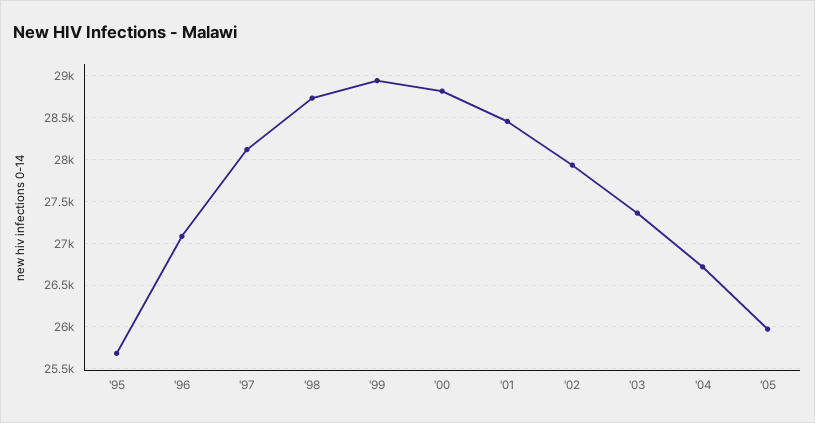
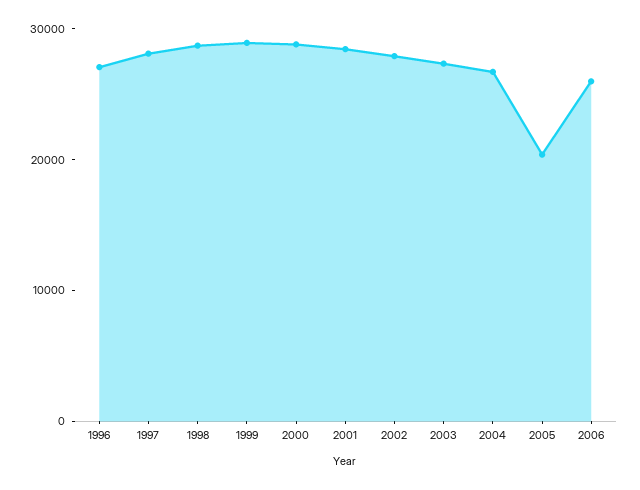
'95: 25700 -> none
'05: 26000 -> 20000
2006: none -> 26000

